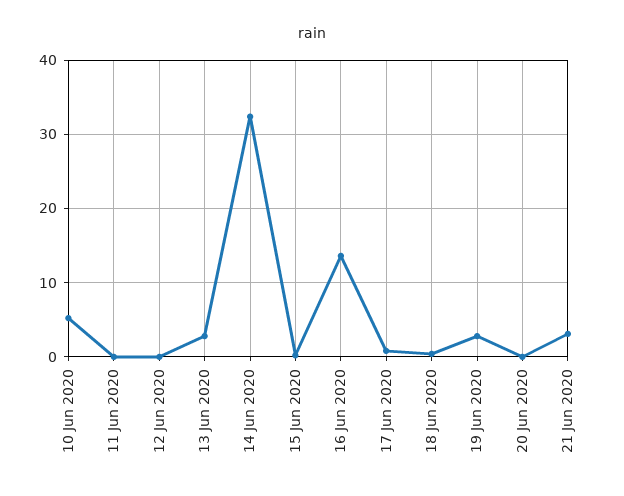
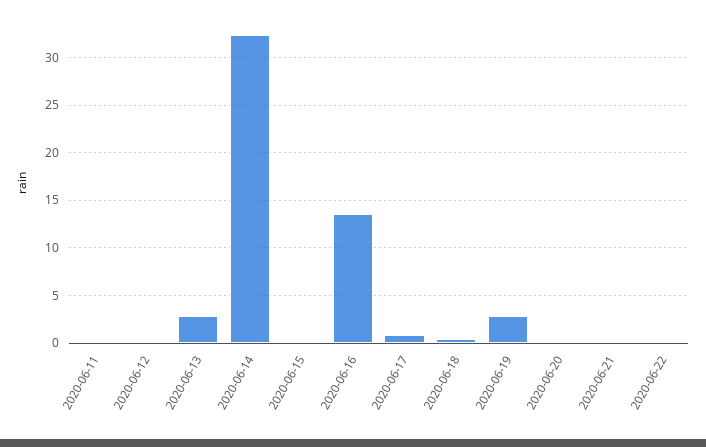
10 Jun 2020: 5 -> none
21 Jun 2020: 3 -> 0
2020-06-22: none -> 0

